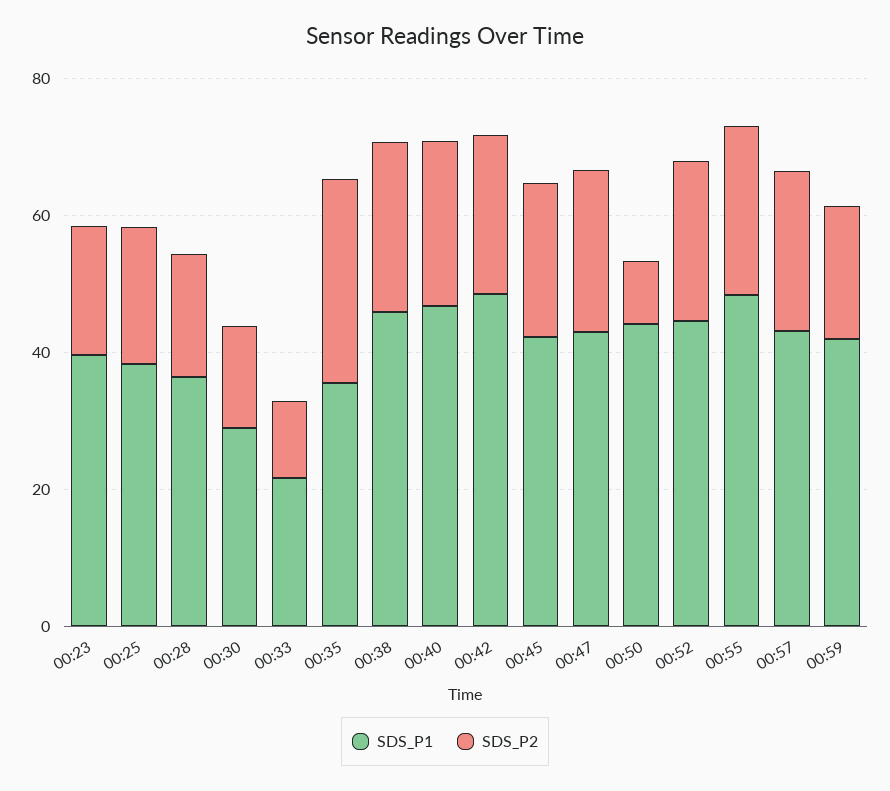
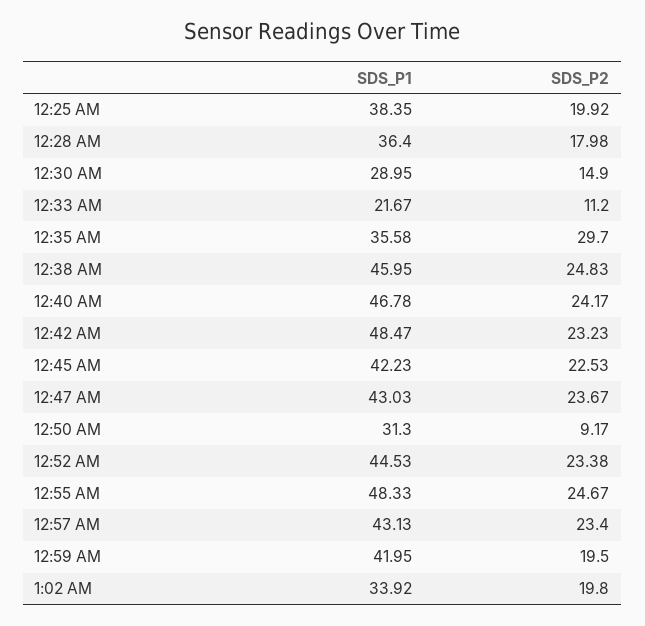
SDS_P1, 00:23: 40 -> none
SDS_P2, 00:23: 20 -> none
SDS_P1, 00:50: 45 -> 31.3
SDS_P1, 1:02 AM: none -> 33.92
SDS_P2, 1:02 AM: none -> 19.8

